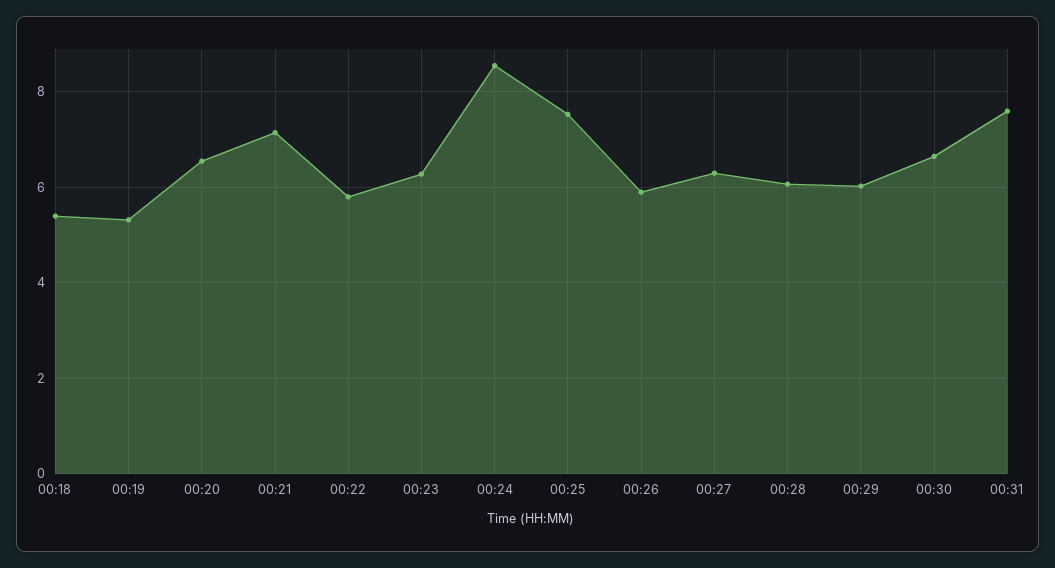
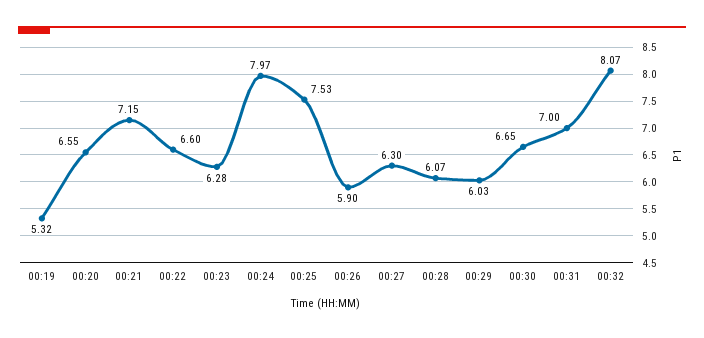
00:18: 5.4 -> none
00:22: 5.8 -> 6.6
00:24: 8.6 -> 7.97
00:31: 7.6 -> 7
00:32: none -> 8.07

